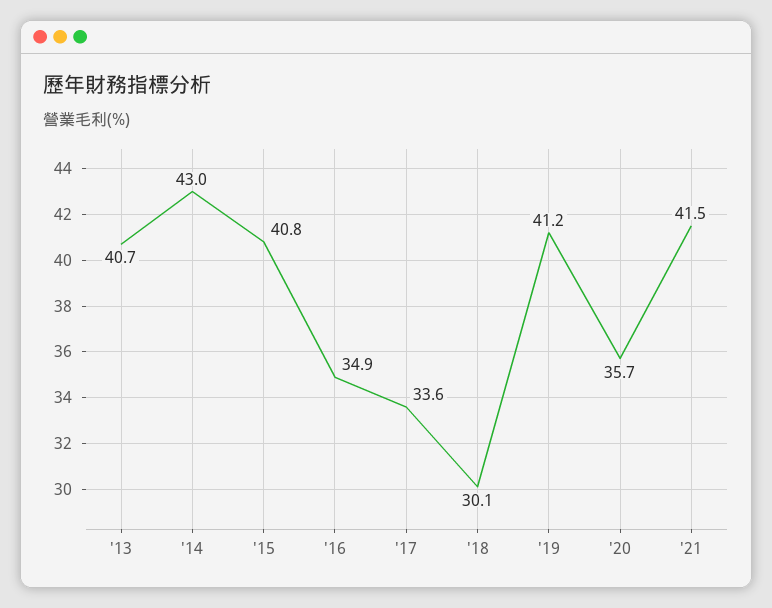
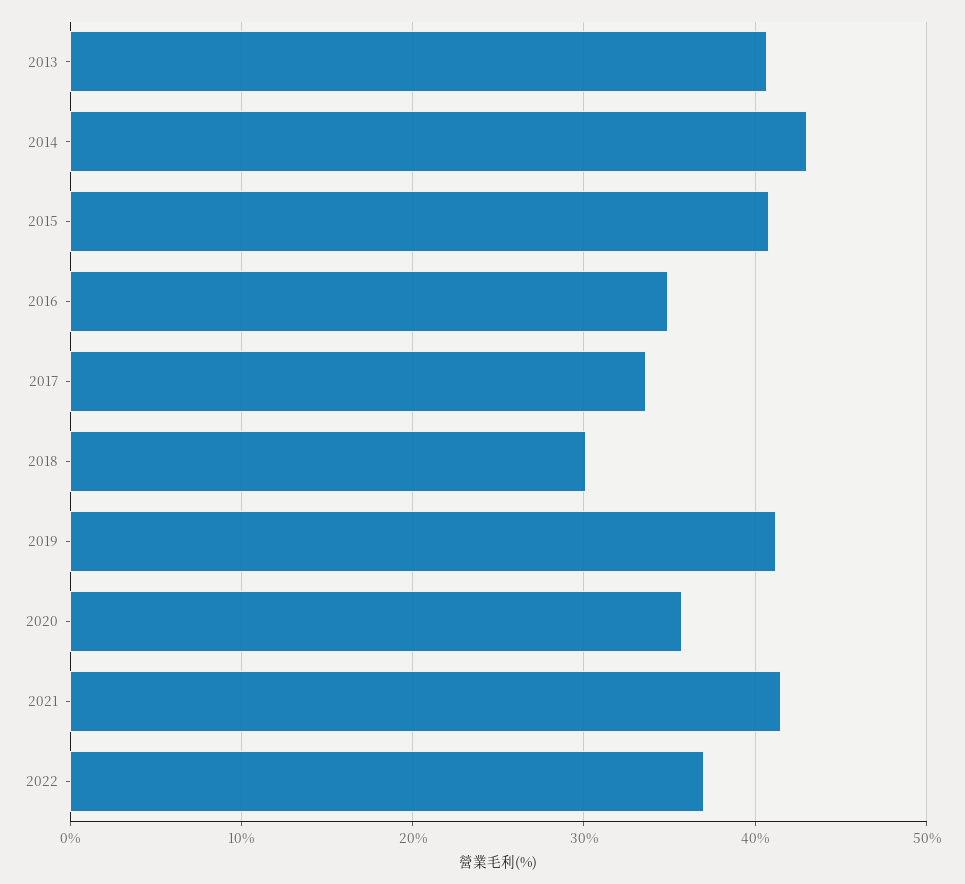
2022: none -> 37

